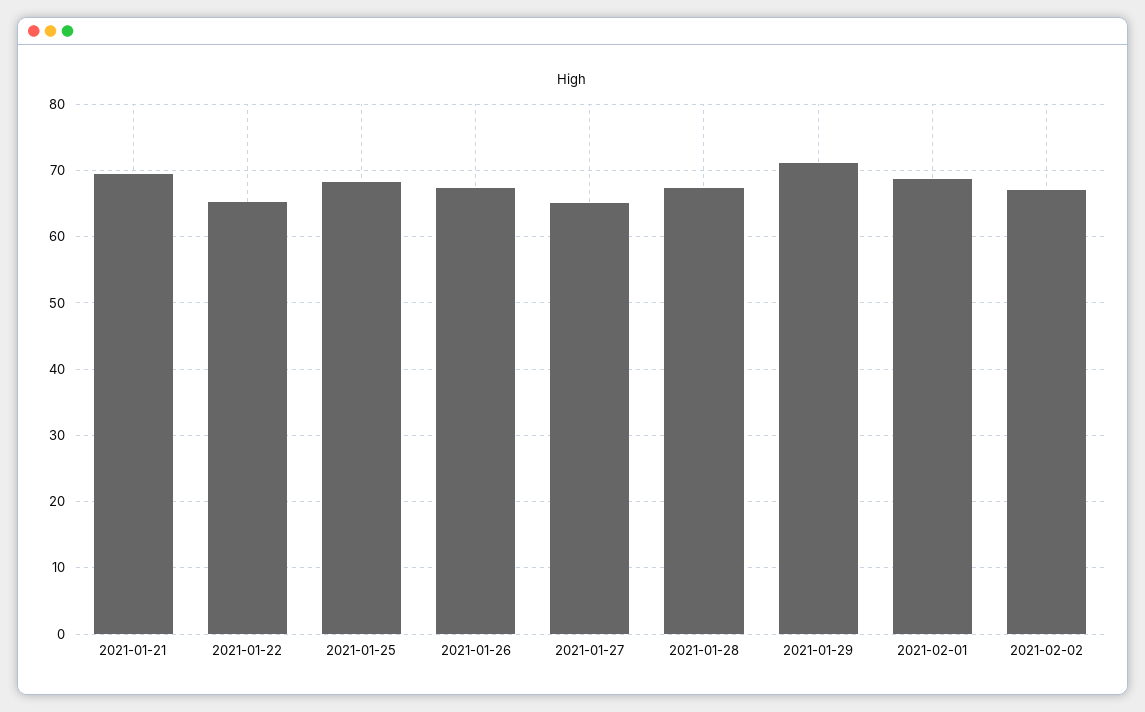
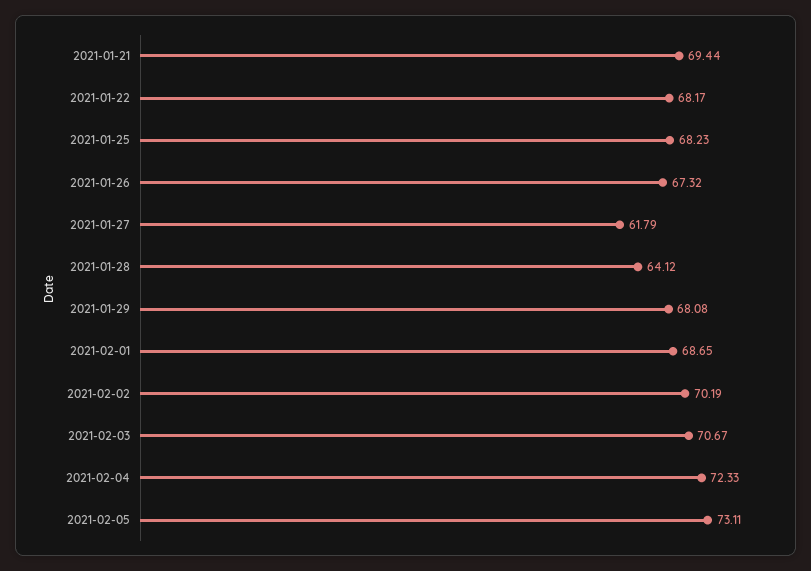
2021-01-22: 65 -> 68.17
2021-01-27: 65 -> 61.79
2021-01-28: 67 -> 64.12
2021-01-29: 71 -> 68.08
2021-02-02: 67 -> 70.19
2021-02-03: none -> 70.67
2021-02-04: none -> 72.33
2021-02-05: none -> 73.11

